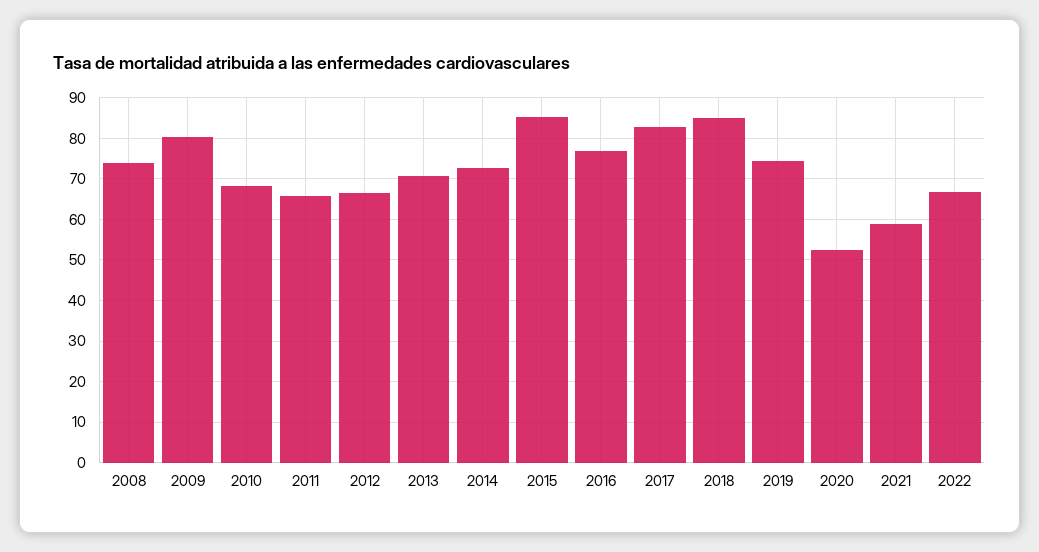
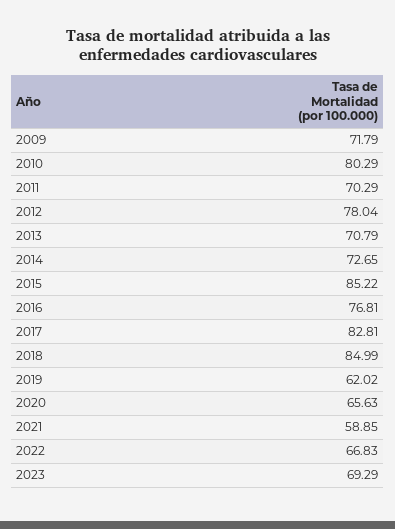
2008: 74 -> none
2009: 80 -> 71.79
2010: 68 -> 80.29
2011: 66 -> 70.29
2012: 66 -> 78.04
2019: 74 -> 62.02
2020: 52 -> 65.63
2023: none -> 69.29

